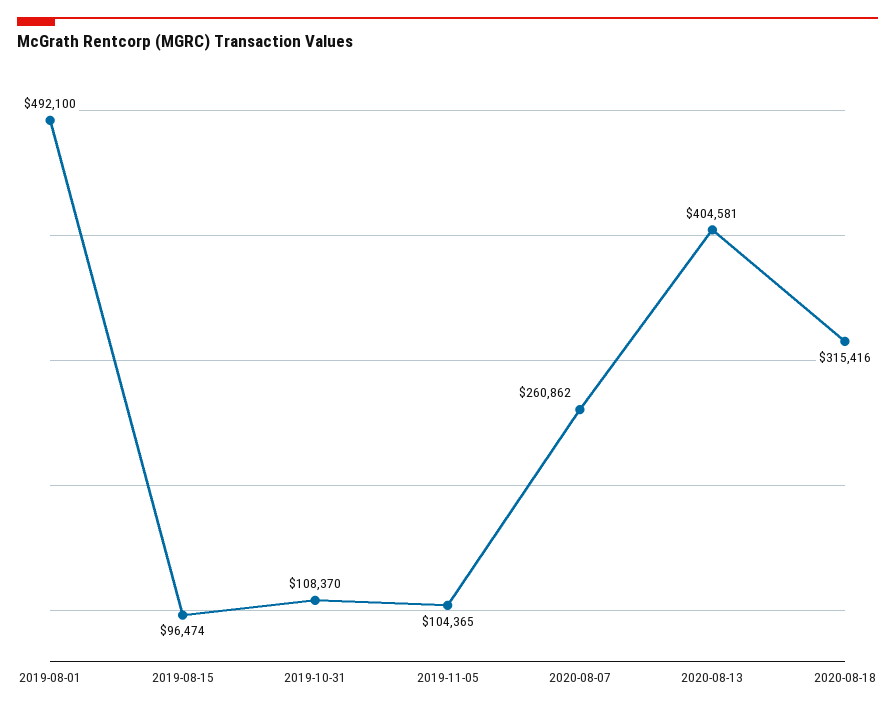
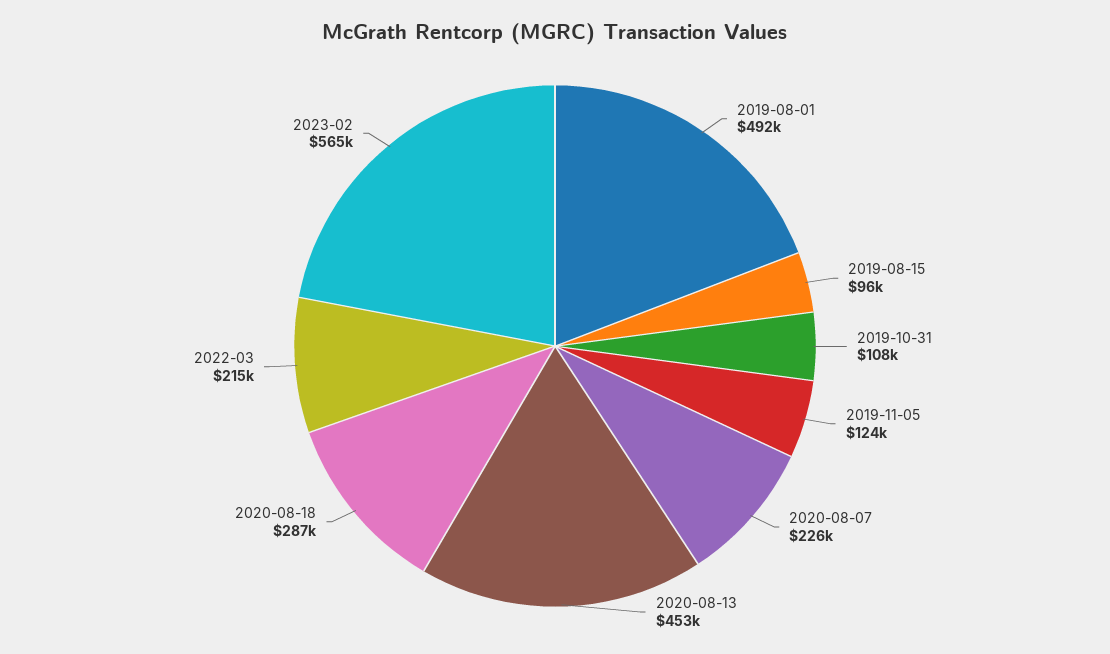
2019-11-05: 104365 -> 124000
2020-08-07: 260862 -> 226000
2020-08-13: 404581 -> 453000
2020-08-18: 315416 -> 287000
2022-03: none -> 215000
2023-02: none -> 565000

